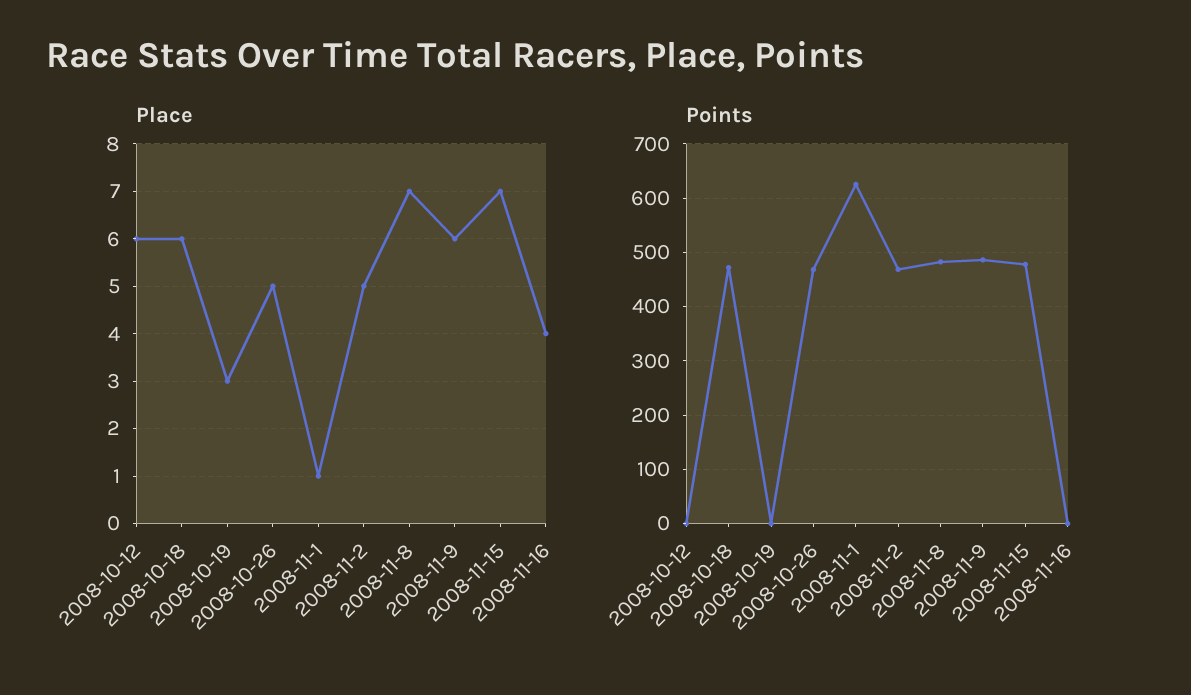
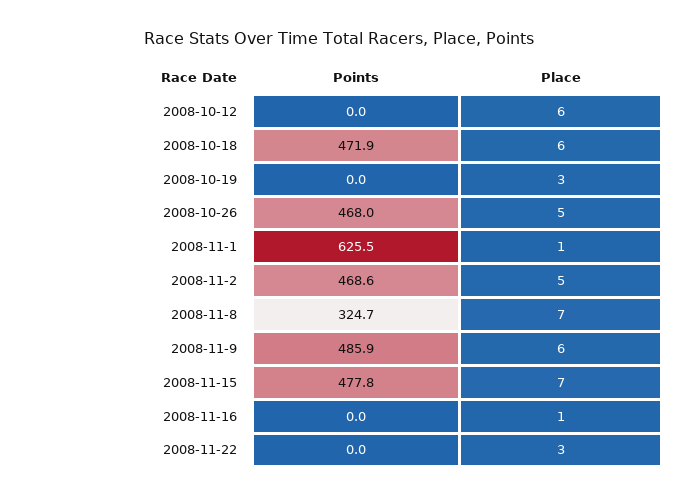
Place, 2008-11-16: 4 -> 1
Points, 2008-11-8: 480 -> 324.7
Points, 2008-11-22: none -> 0
Place, 2008-11-22: none -> 3

